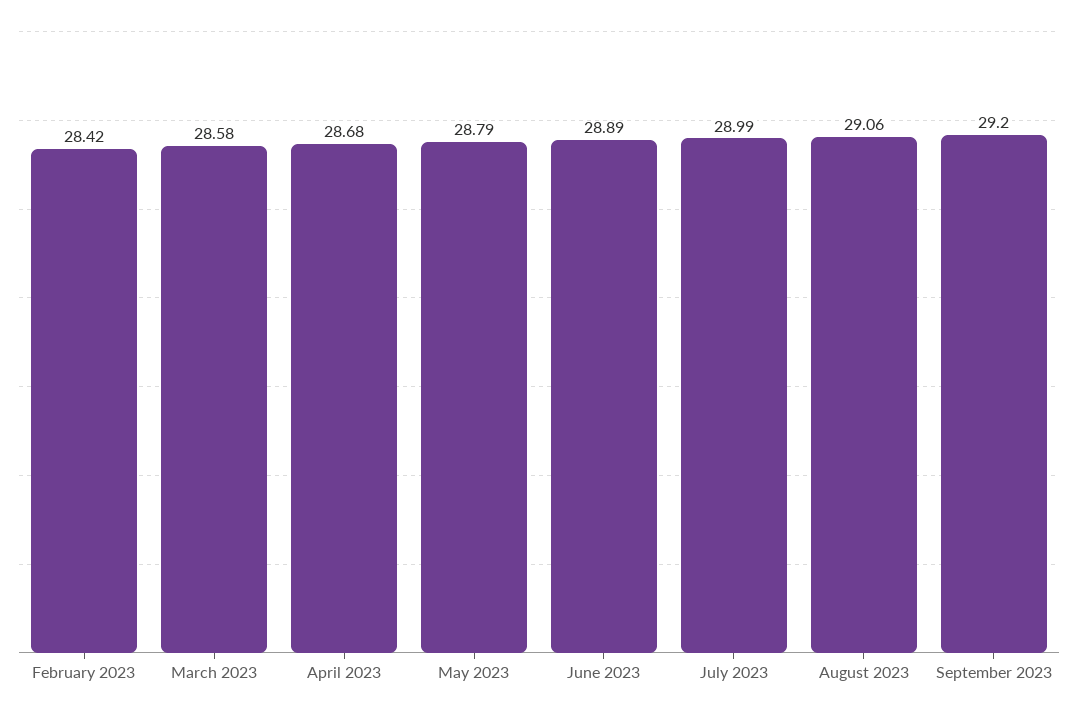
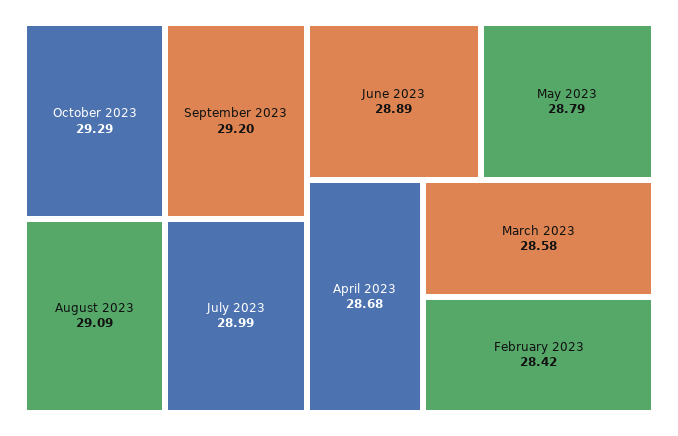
August 2023: 29.06 -> 29.09
October 2023: none -> 29.29

